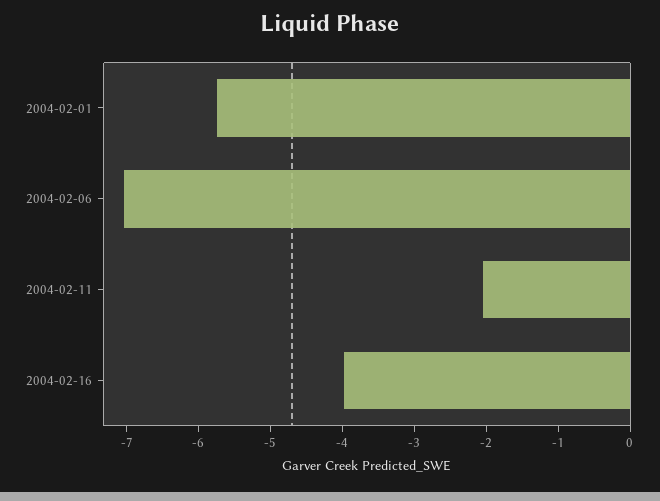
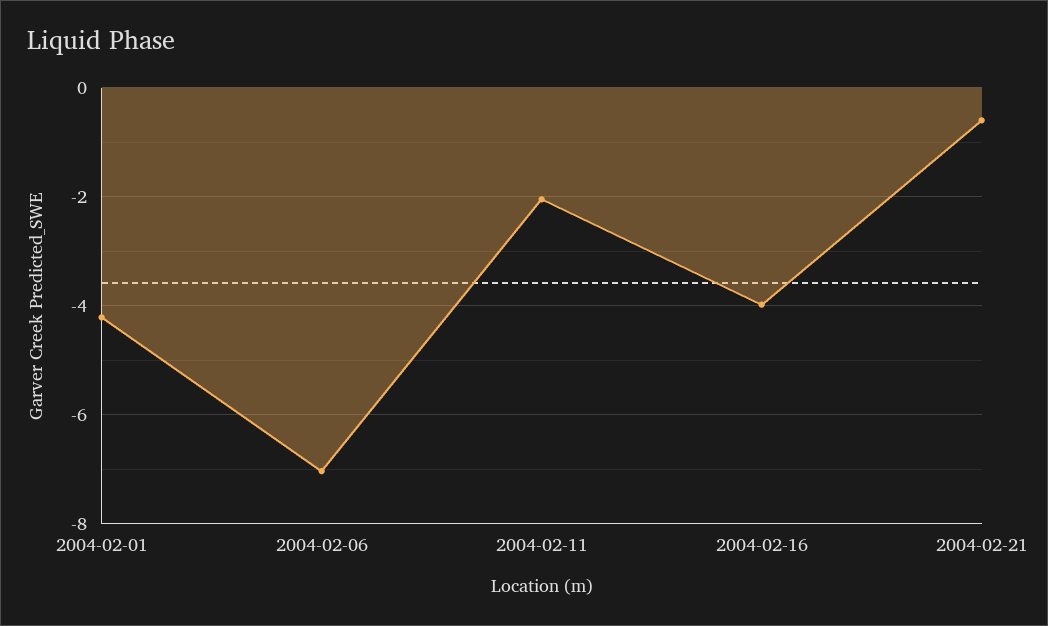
2004-02-01: -5.8 -> -4.2
2004-02-21: none -> -0.6

